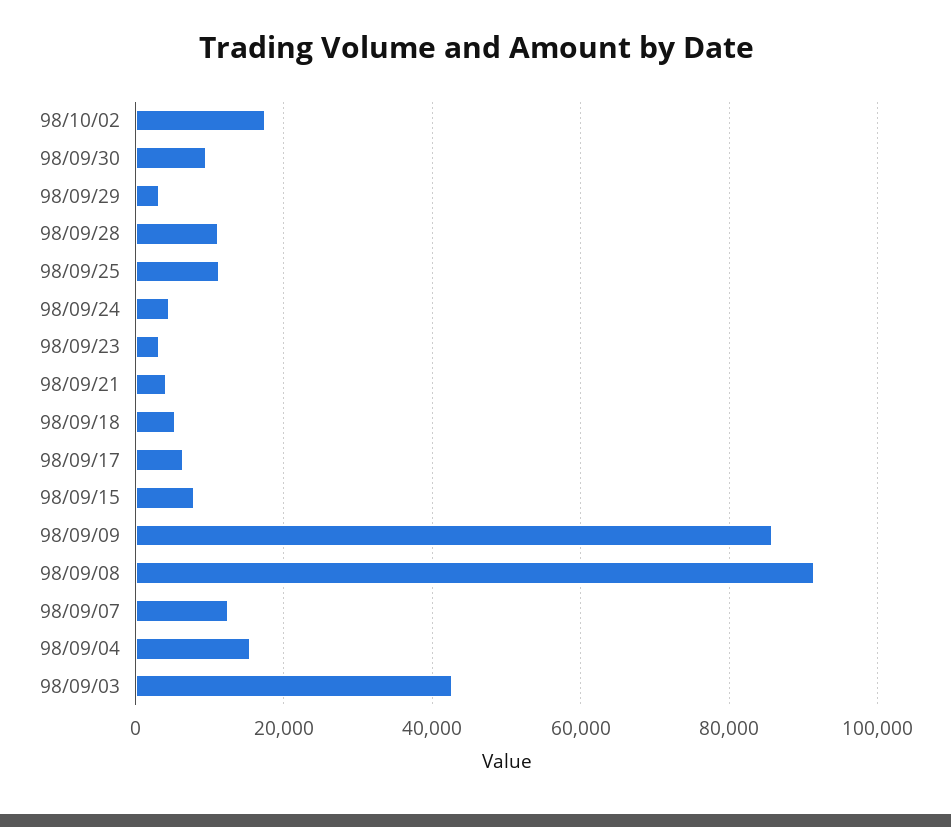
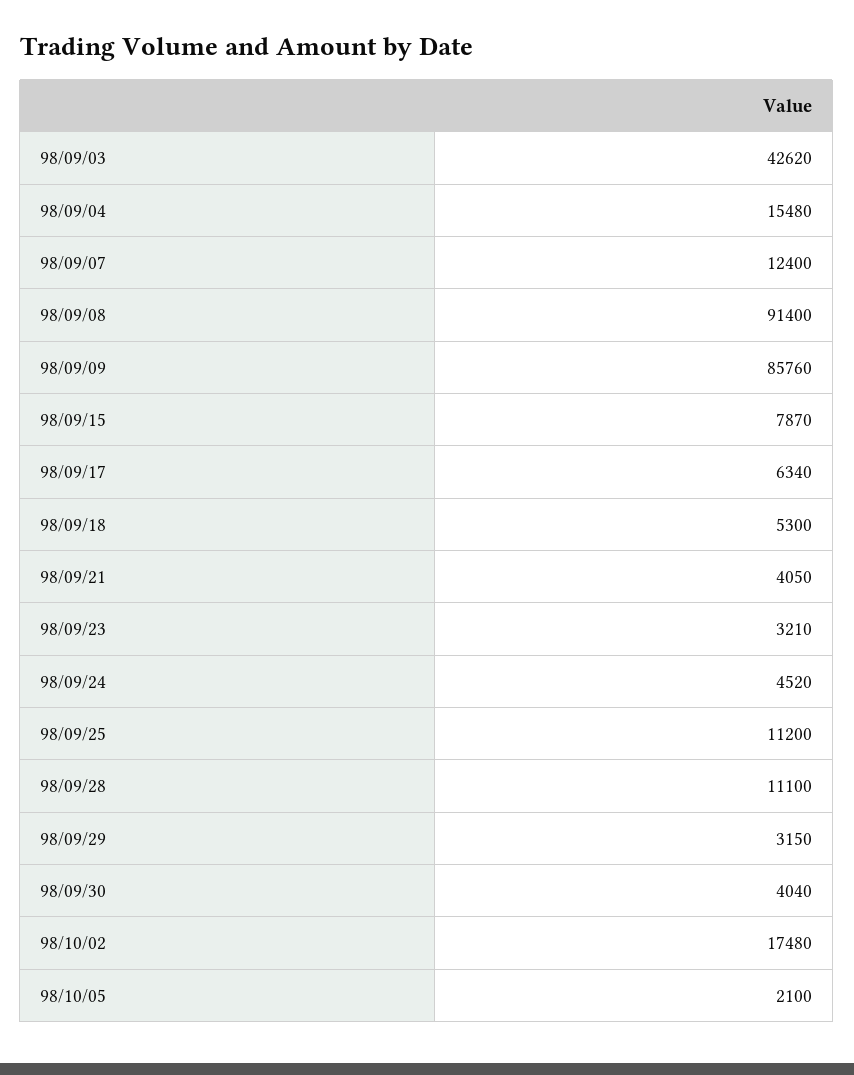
98/09/30: 10000 -> 4040
98/10/05: none -> 2100

